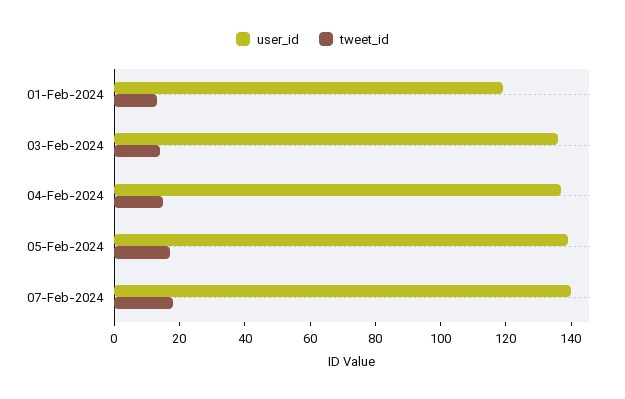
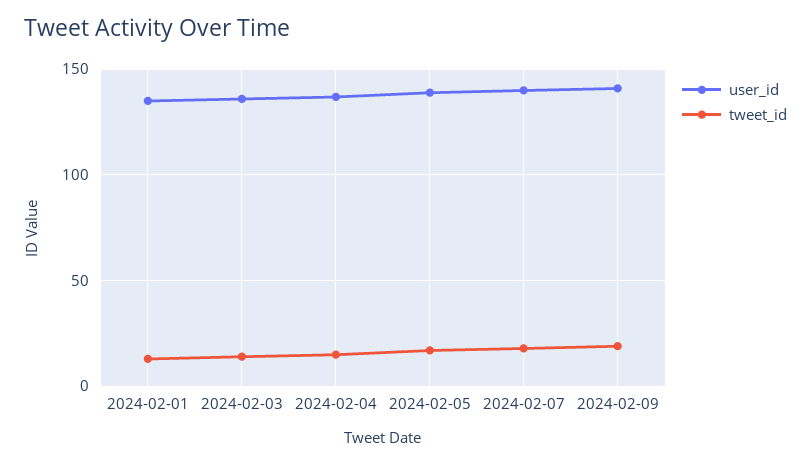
user_id, 01-Feb-2024: 120 -> 135
user_id, 2024-02-09: none -> 140
tweet_id, 2024-02-09: none -> 20

